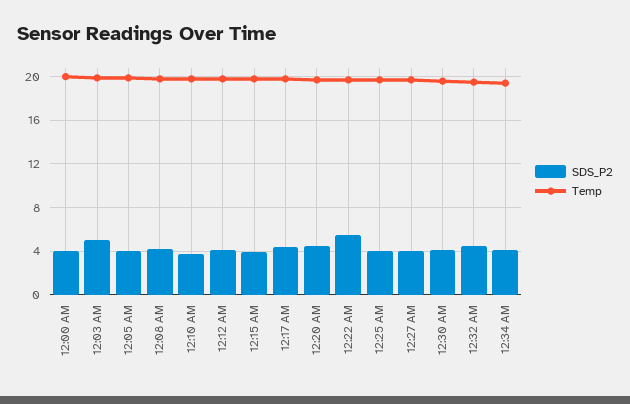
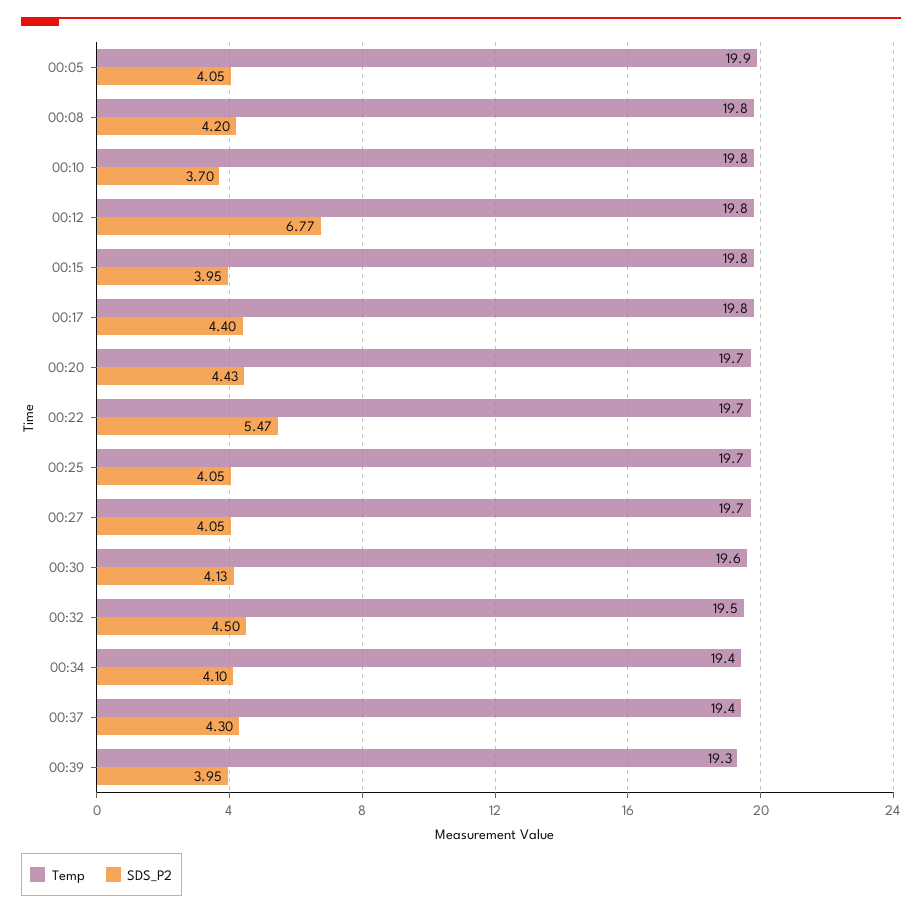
SDS_P2, 12:00 AM: 4 -> none
Temp, 12:00 AM: 20 -> none
SDS_P2, 12:03 AM: 5 -> none
Temp, 12:03 AM: 20 -> none
SDS_P2, 12:12 AM: 4 -> 6.77
Temp, 00:37: none -> 19.4
SDS_P2, 00:37: none -> 4.3
Temp, 00:39: none -> 19.3
SDS_P2, 00:39: none -> 3.95

